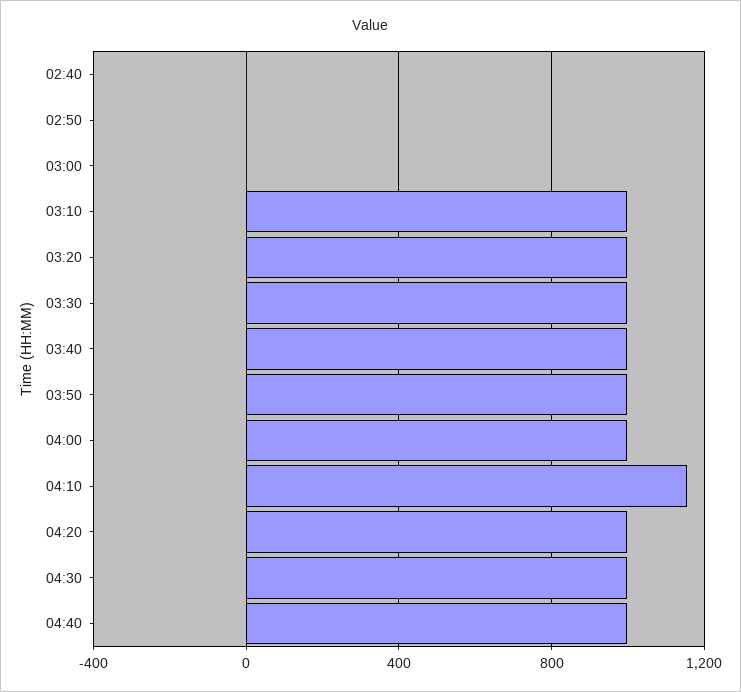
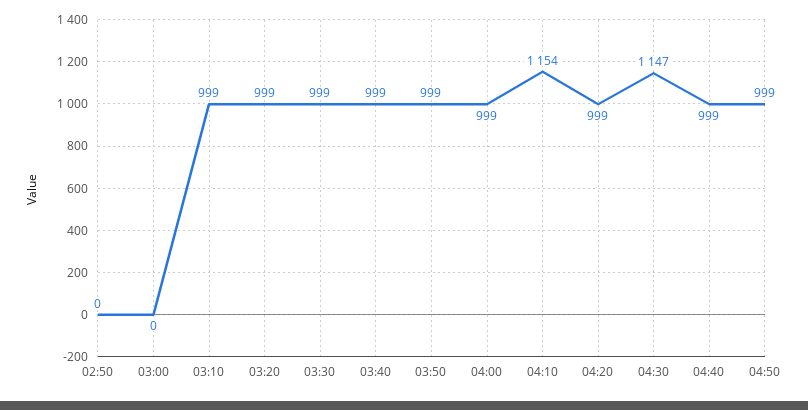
02:40: 0 -> none
04:30: 1000 -> 1147
04:50: none -> 999

